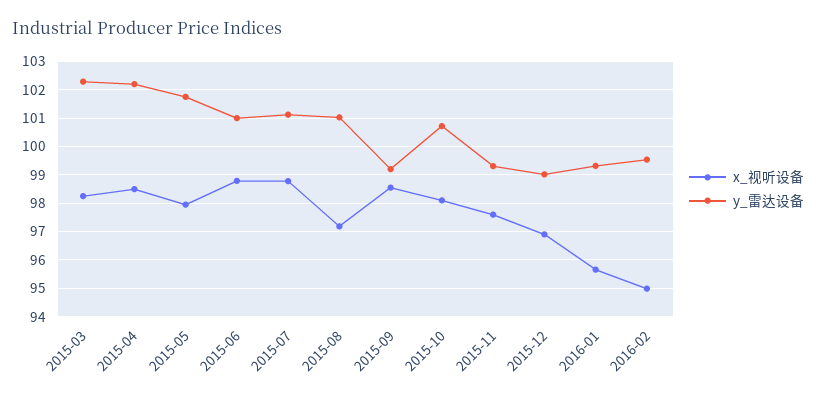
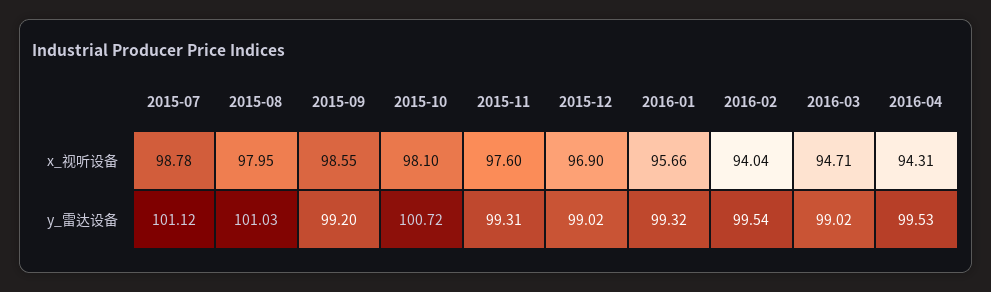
x_视听设备, 2015-03: 98.25 -> none
y_雷达设备, 2015-03: 102.25 -> none
x_视听设备, 2015-04: 98.5 -> none
y_雷达设备, 2015-04: 102.25 -> none
x_视听设备, 2015-05: 98 -> none
y_雷达设备, 2015-05: 101.75 -> none
x_视听设备, 2015-06: 98.75 -> none
y_雷达设备, 2015-06: 101 -> none
x_视听设备, 2015-08: 97.25 -> 97.95
x_视听设备, 2016-02: 95 -> 94.04
x_视听设备, 2016-03: none -> 94.71
x_视听设备, 2016-04: none -> 94.31
y_雷达设备, 2016-03: none -> 99.02
y_雷达设备, 2016-04: none -> 99.53

